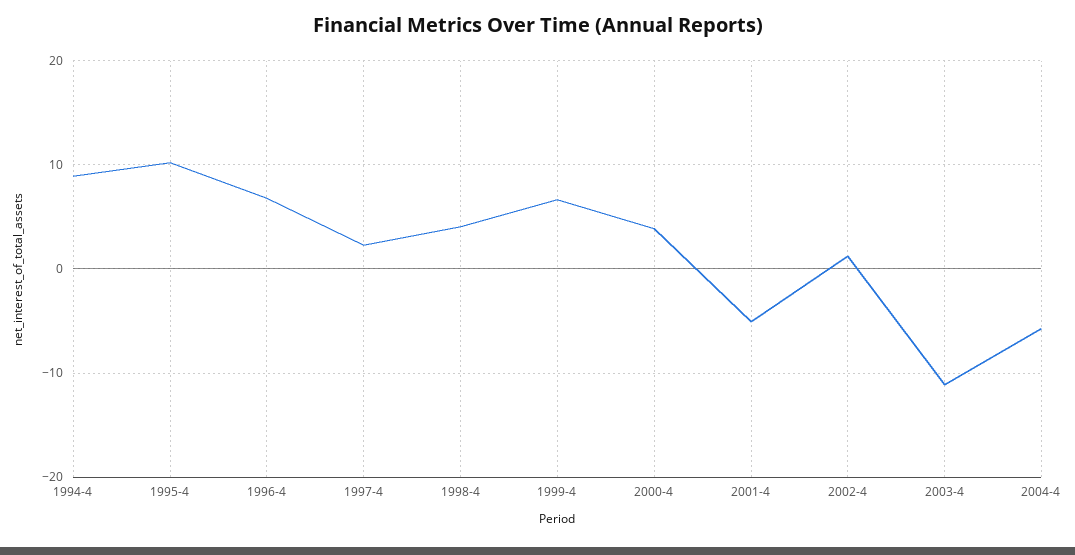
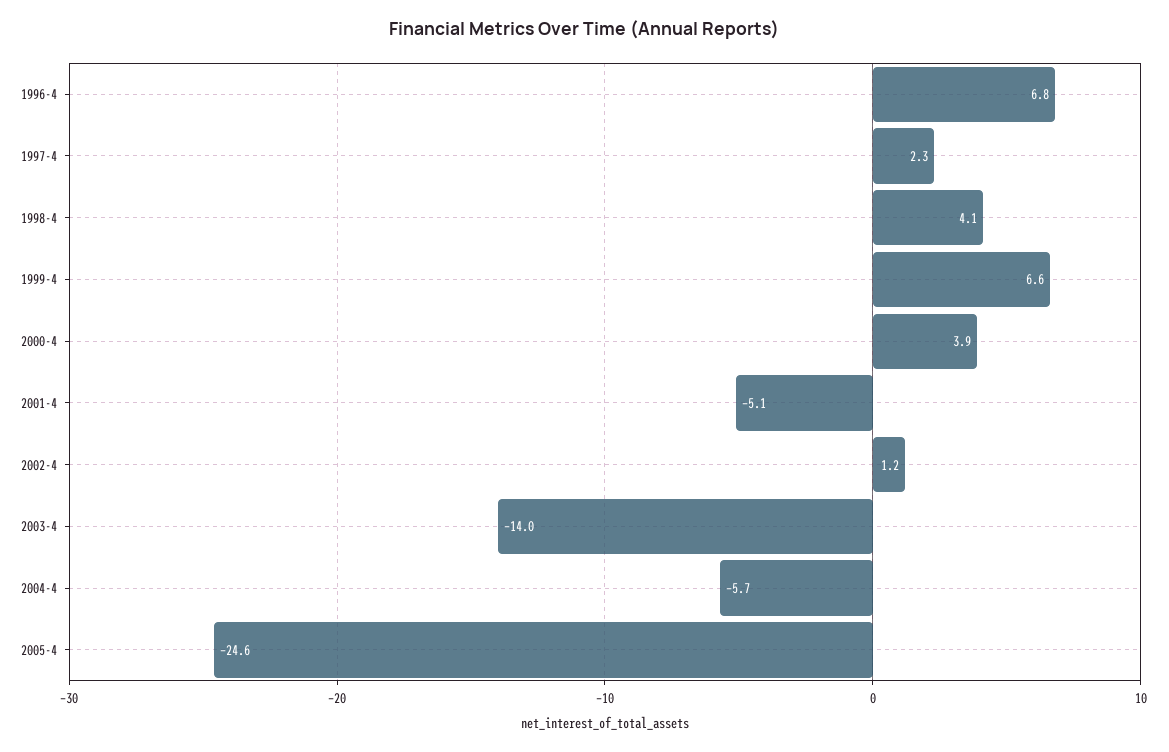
1994-4: 9 -> none
1995-4: 10 -> none
2003-4: -11 -> -14
2005-4: none -> -24.6

